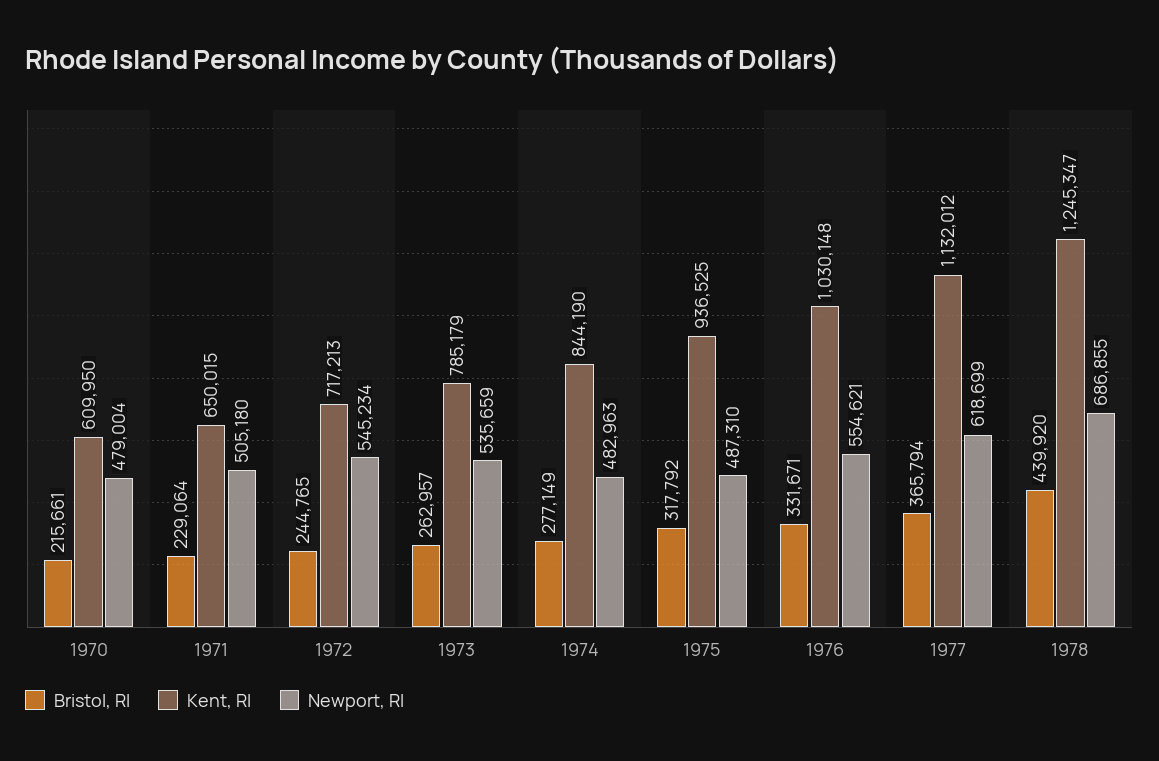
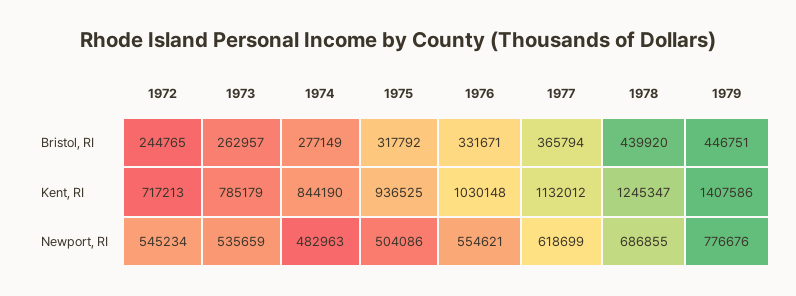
Bristol, RI, 1970: 215661 -> none
Kent, RI, 1970: 609950 -> none
Newport, RI, 1970: 479004 -> none
Bristol, RI, 1971: 229064 -> none
Kent, RI, 1971: 650015 -> none
Newport, RI, 1971: 505180 -> none
Newport, RI, 1975: 487310 -> 504086
Bristol, RI, 1979: none -> 446751
Kent, RI, 1979: none -> 1407586
Newport, RI, 1979: none -> 776676

